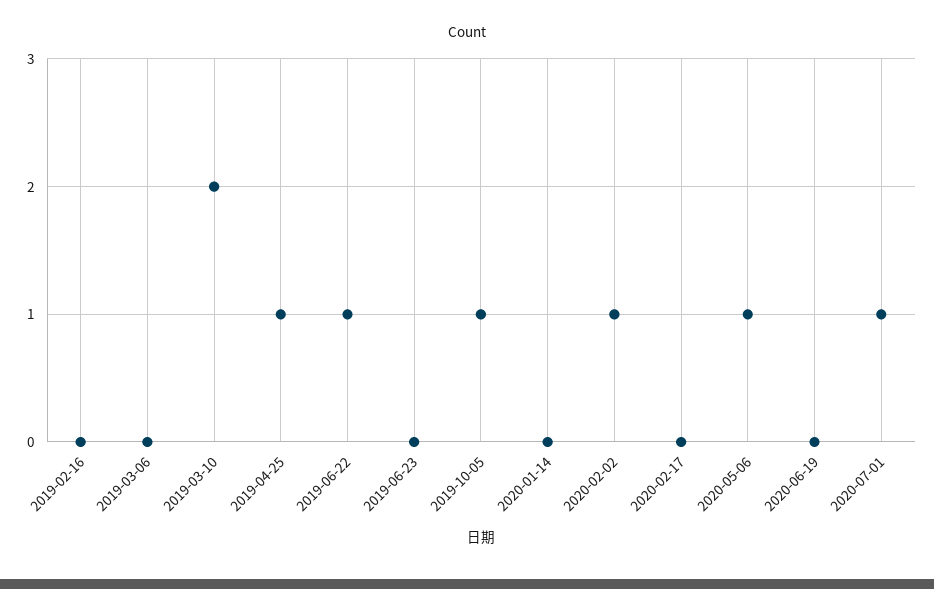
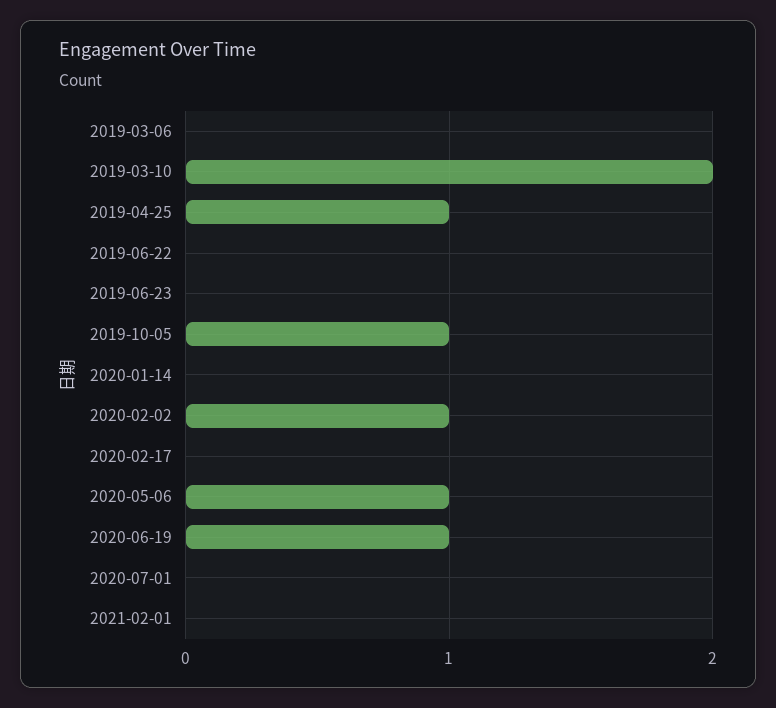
2019-02-16: 0 -> none
2019-06-22: 1 -> 0
2020-06-19: 0 -> 1
2020-07-01: 1 -> 0
2021-02-01: none -> 0

